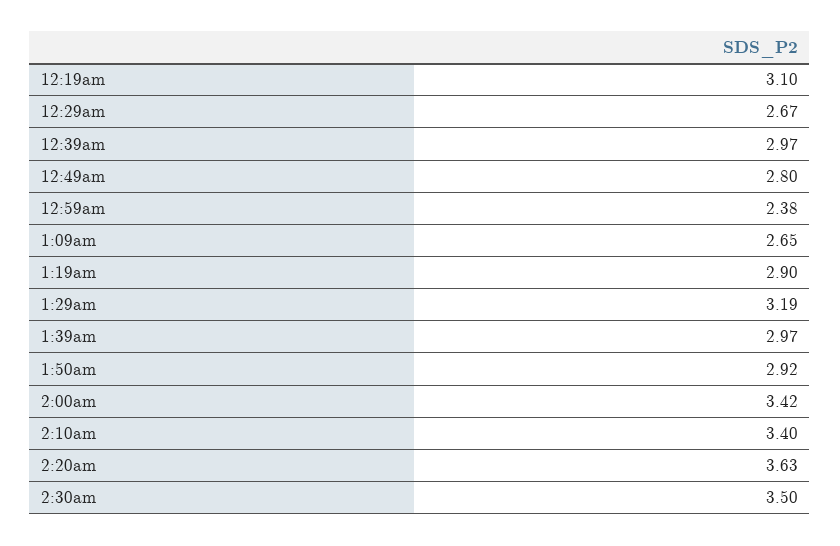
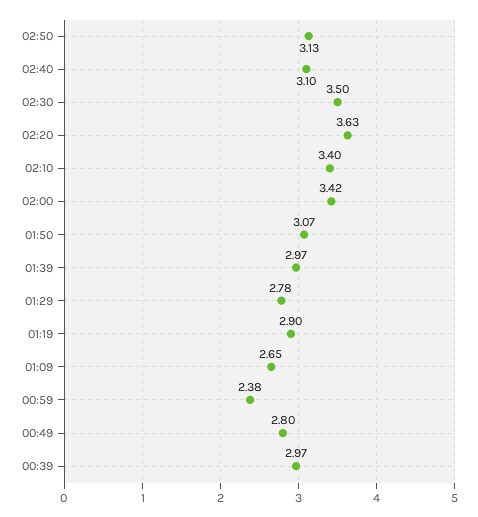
12:19am: 3.1 -> none
12:29am: 2.67 -> none
1:29am: 3.19 -> 2.78
1:50am: 2.92 -> 3.07
02:50: none -> 3.13
02:40: none -> 3.1

